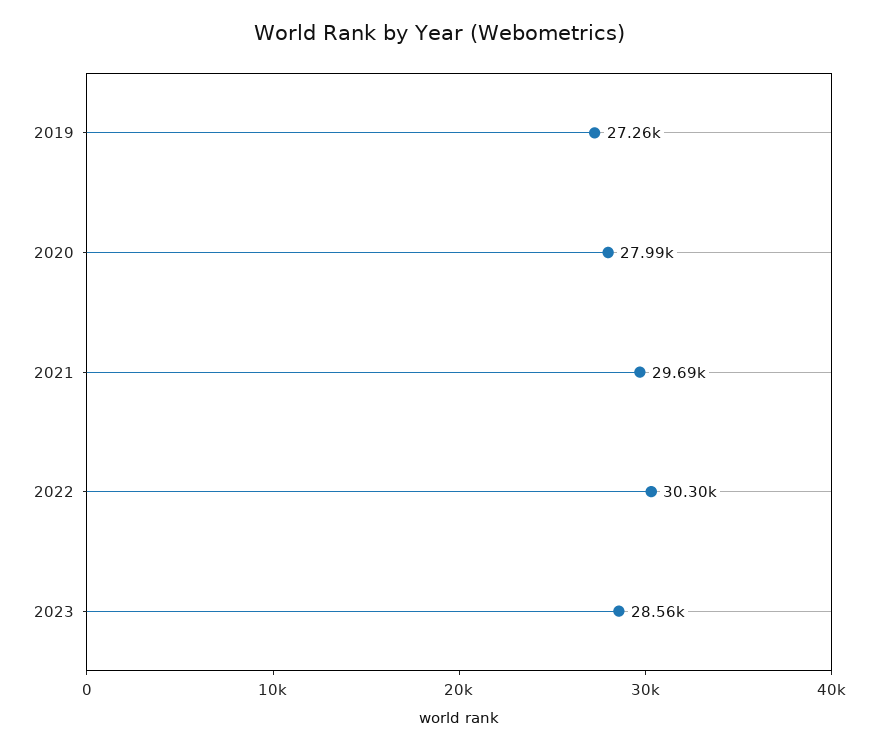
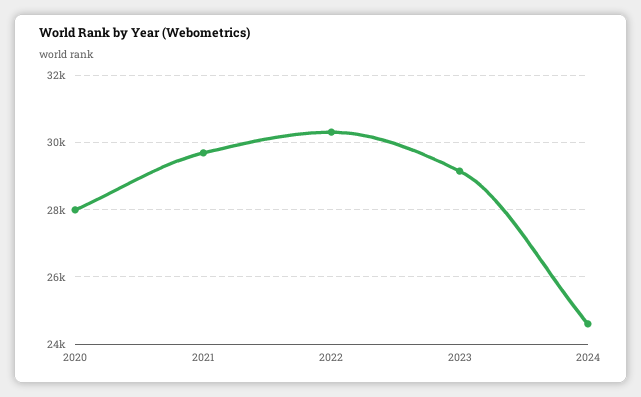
2019: 27260 -> none
2023: 28560 -> 29200
2024: none -> 24600

